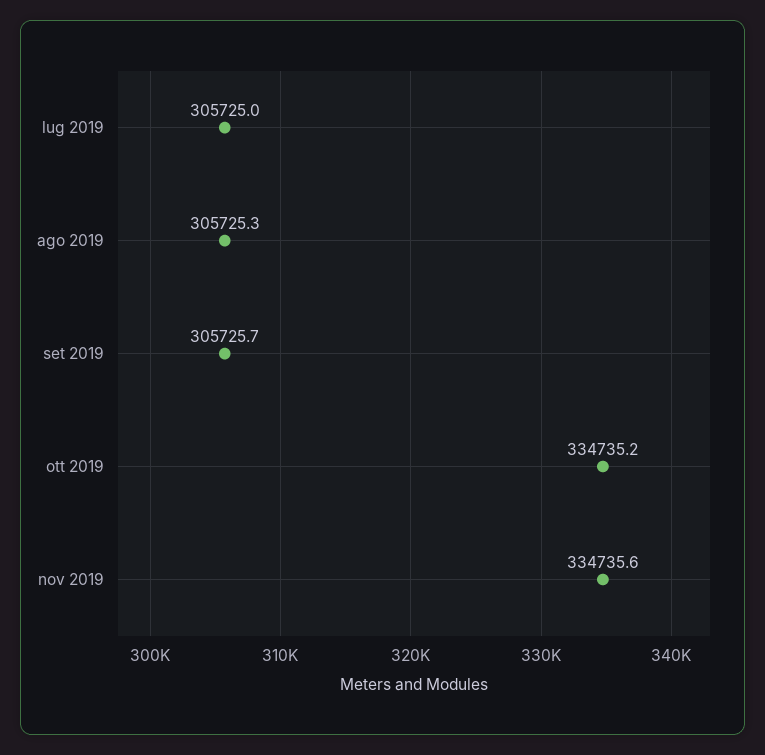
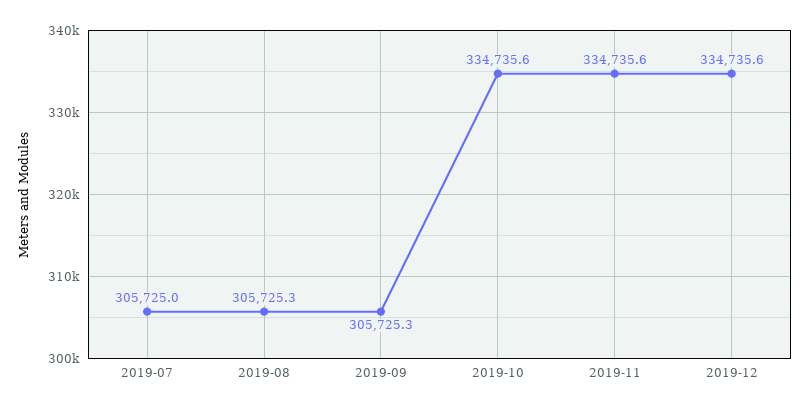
set 2019: 305725.7 -> 305725.3
ott 2019: 334735.2 -> 334735.6
2019-12: none -> 334735.6

